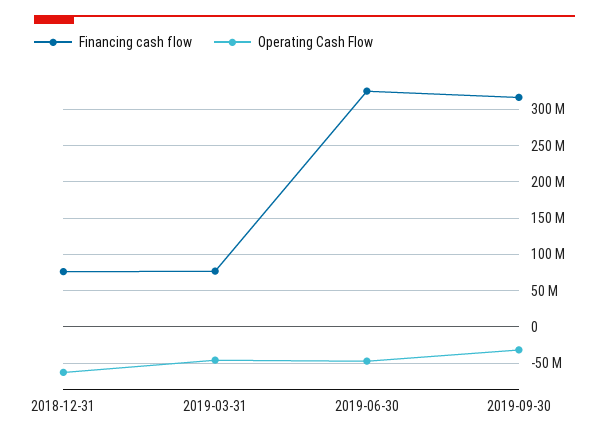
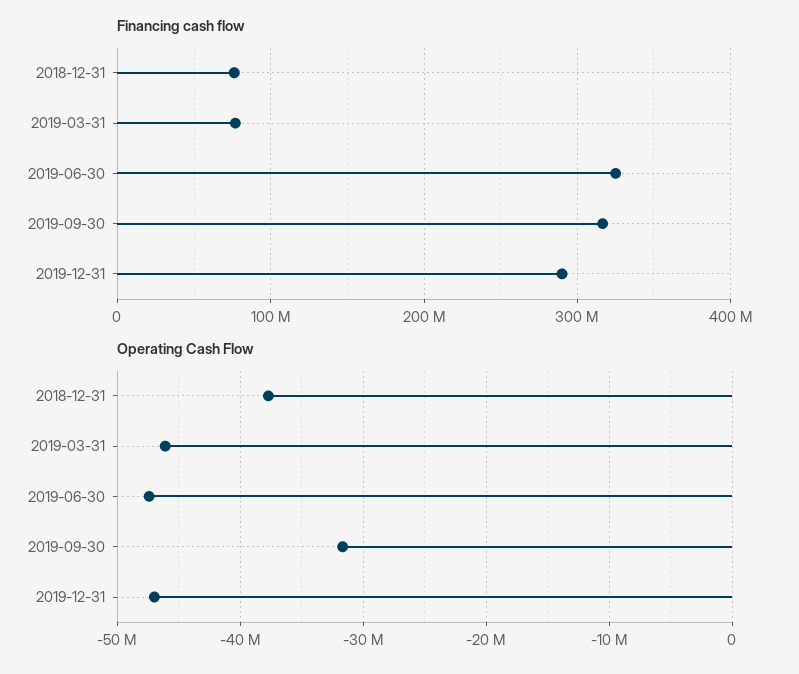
Operating Cash Flow, 2018-12-31: -60000000 -> -38000000
Financing cash flow, 2019-12-31: none -> 290000000
Operating Cash Flow, 2019-12-31: none -> -47000000

